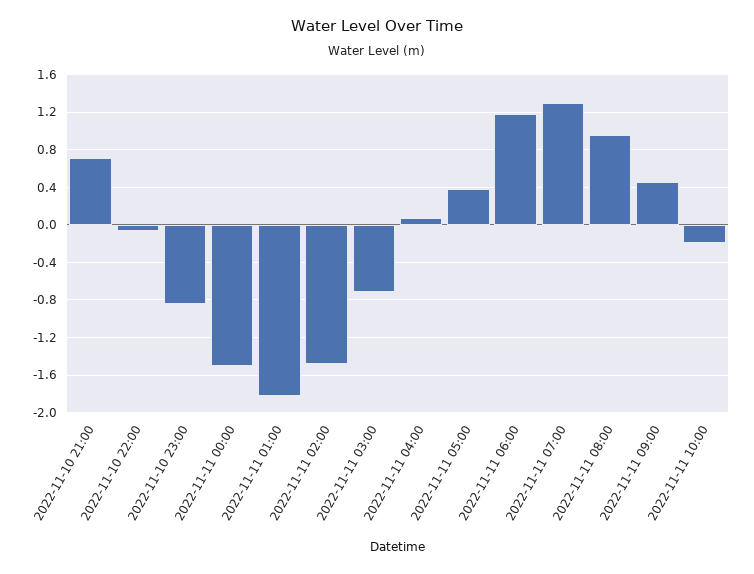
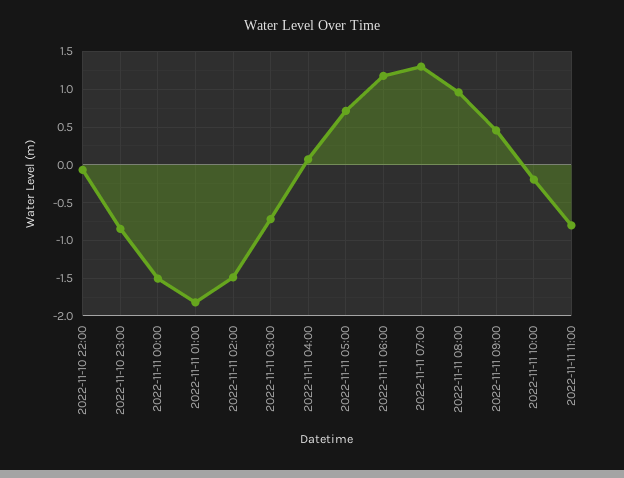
2022-11-10 21:00: 0.7 -> none
2022-11-11 05:00: 0.4 -> 0.7
2022-11-11 11:00: none -> -0.8

